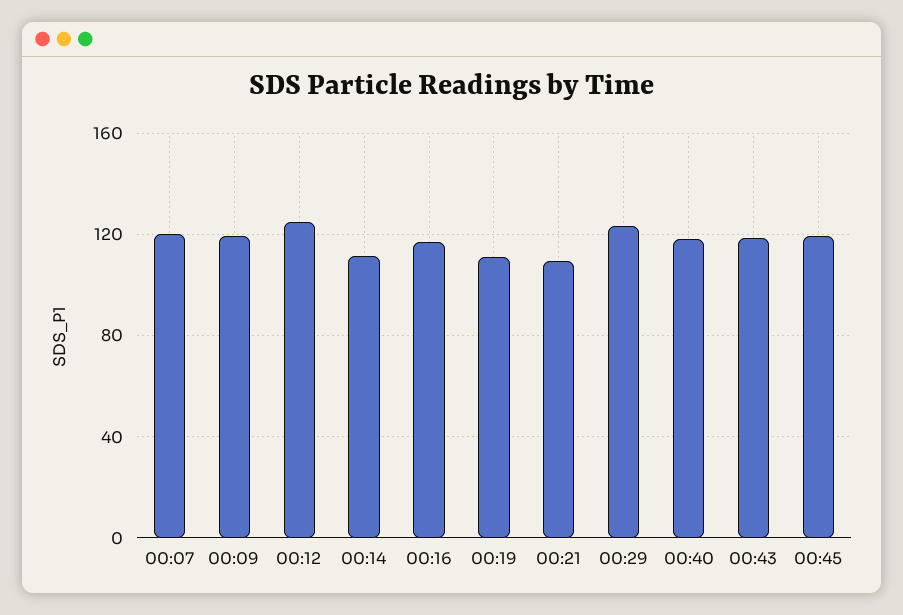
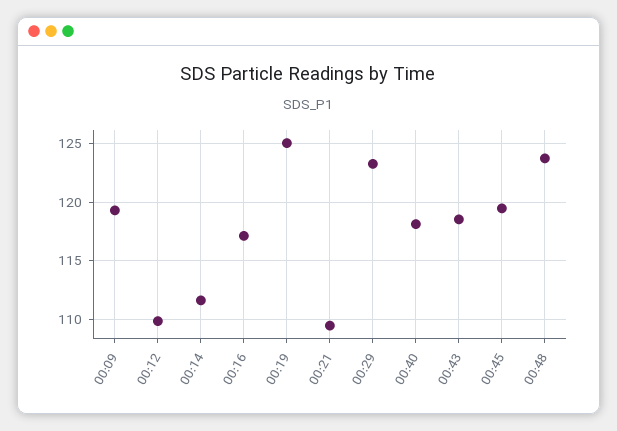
00:07: 120 -> none
00:12: 125 -> 110
00:19: 110 -> 125
00:48: none -> 124

